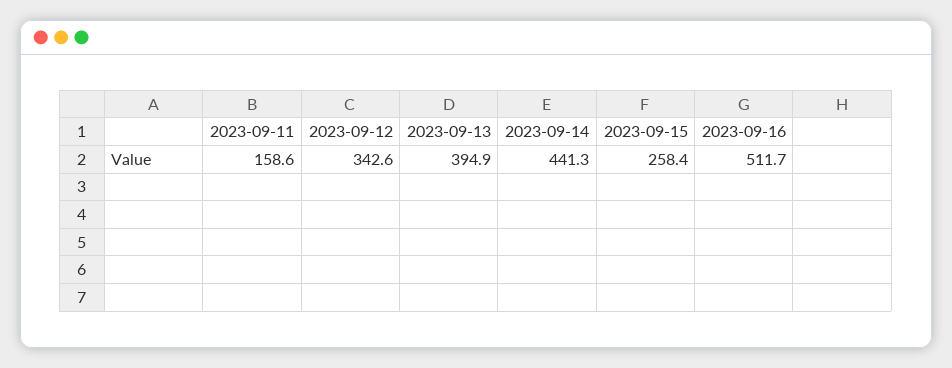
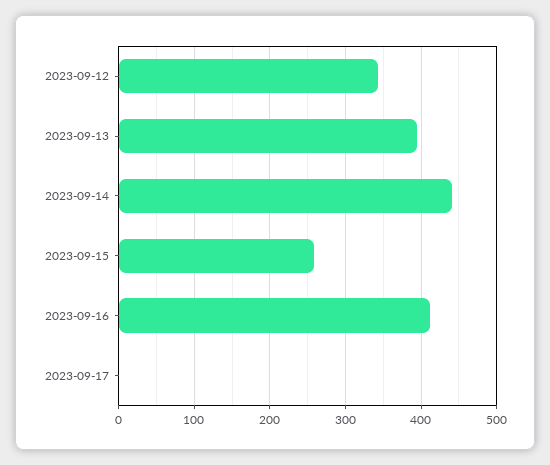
2023-09-11: 158.6 -> none
2023-09-16: 511.7 -> 410
2023-09-17: none -> 0

